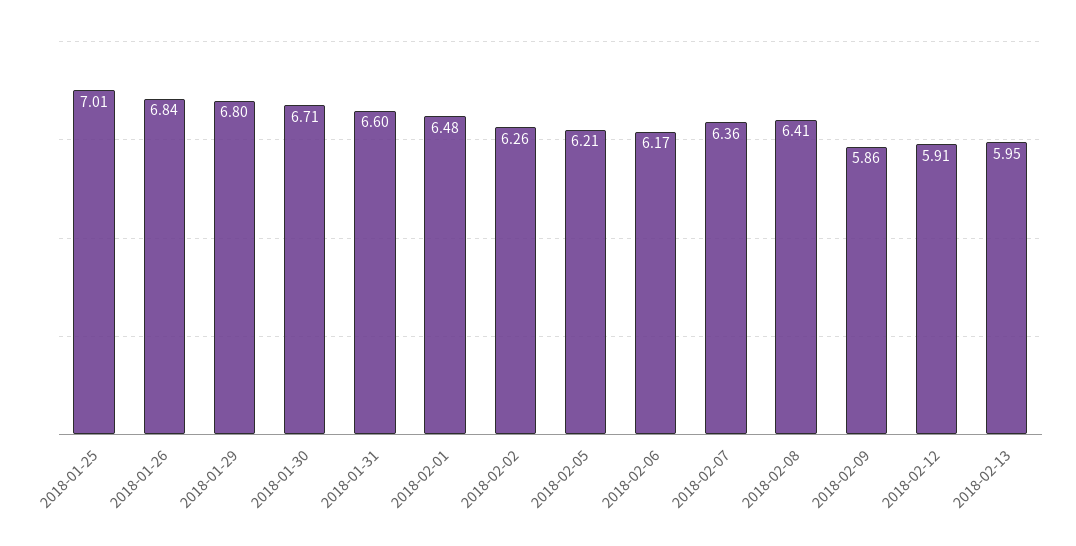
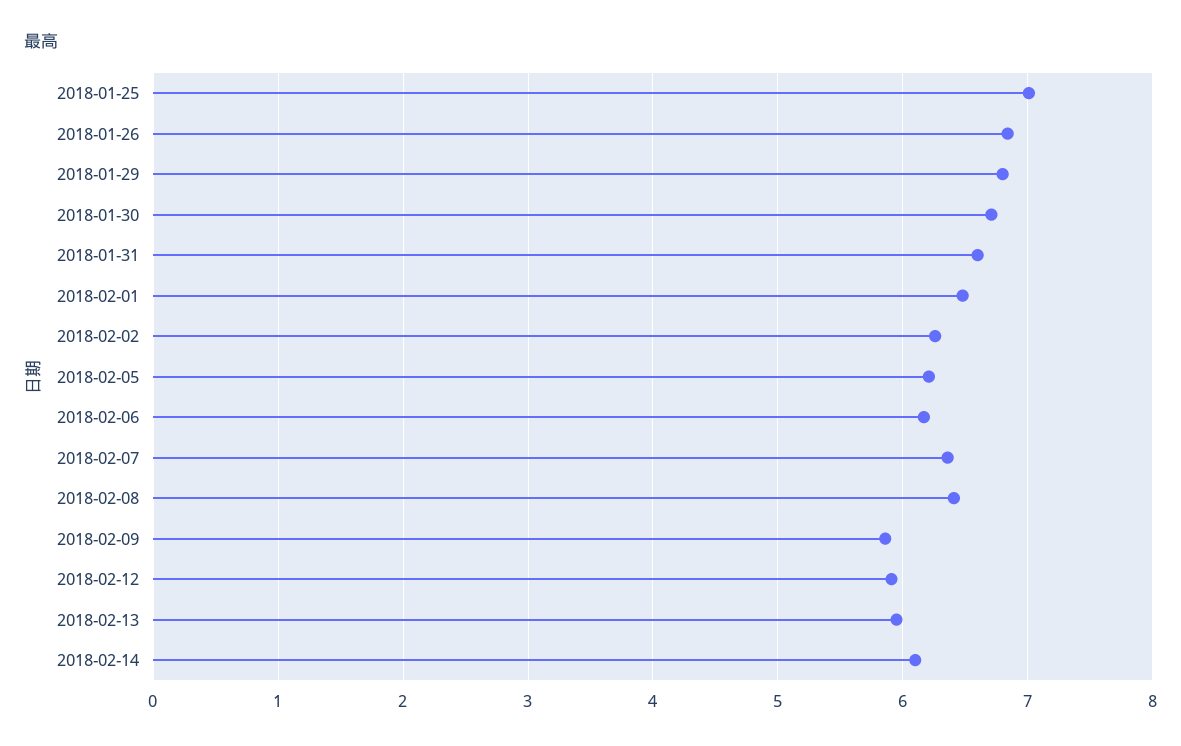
2018-02-14: none -> 6.1

